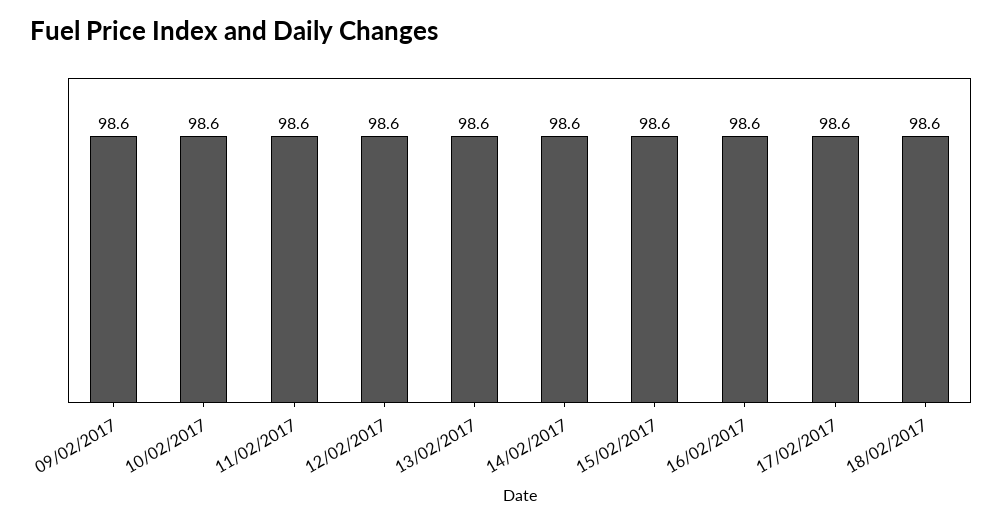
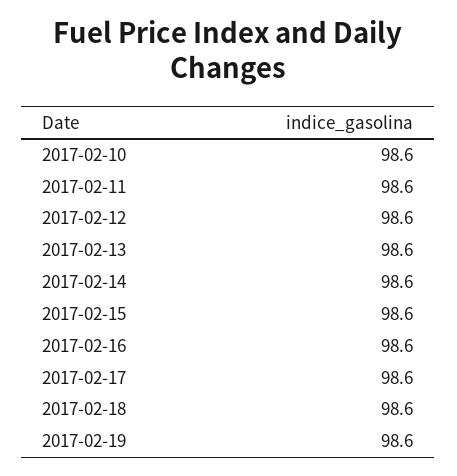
09/02/2017: 98.6 -> none
2017-02-19: none -> 98.6

